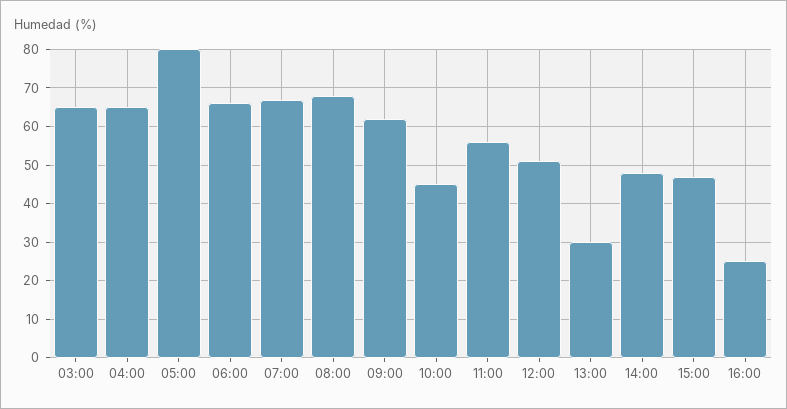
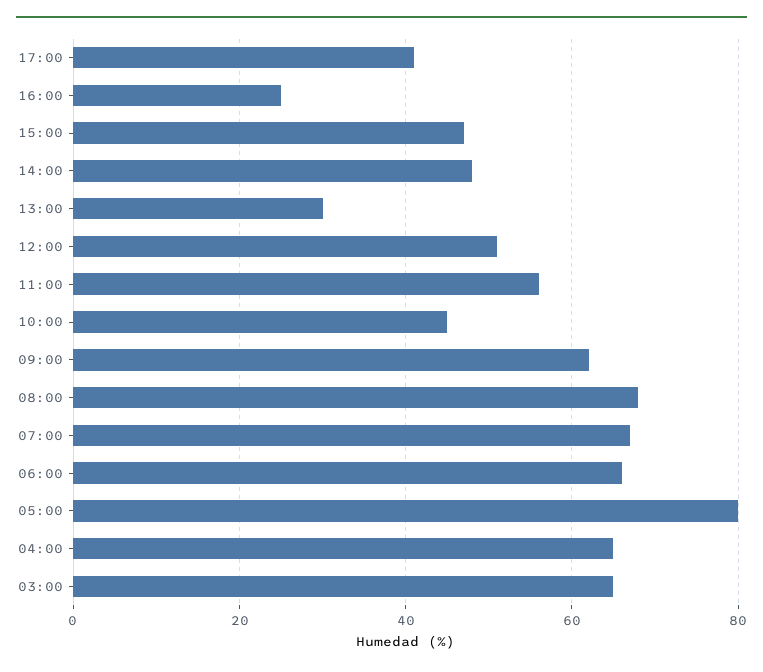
17:00: none -> 40

